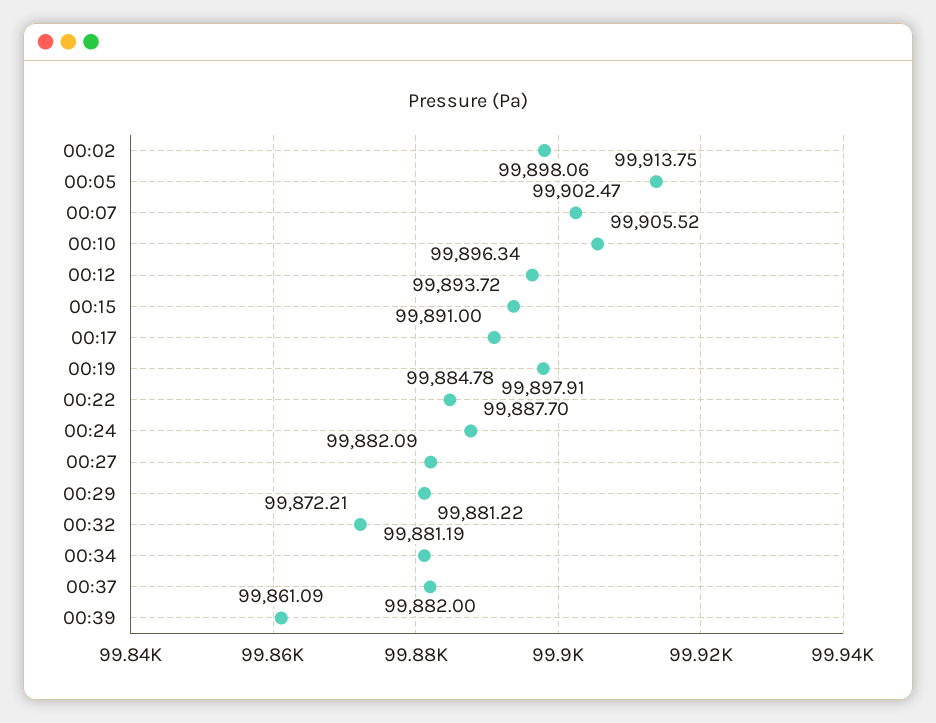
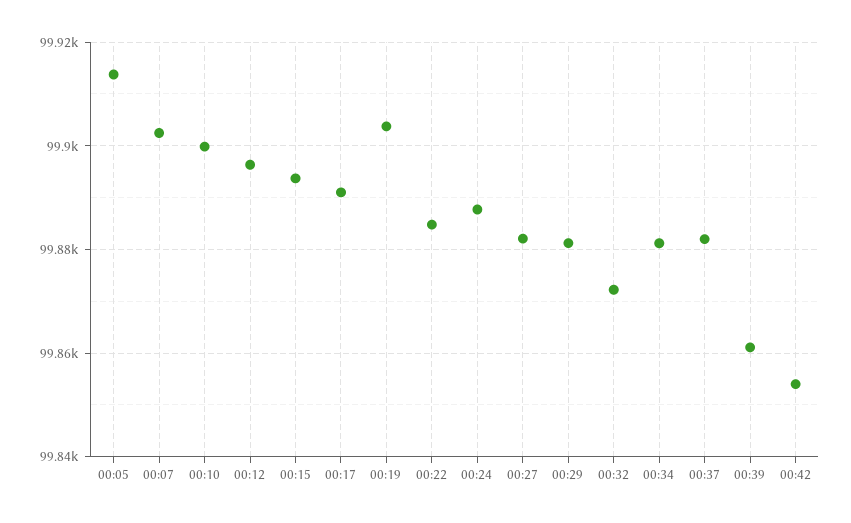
00:02: 99898.06 -> none
00:10: 99905.52 -> 99900
00:19: 99897.91 -> 99904
00:42: none -> 99854

